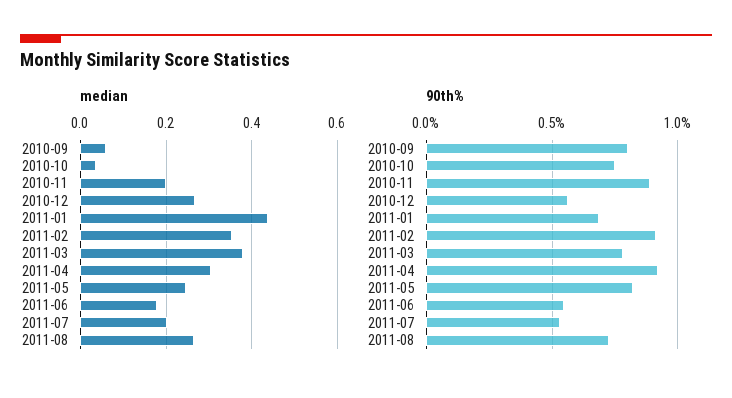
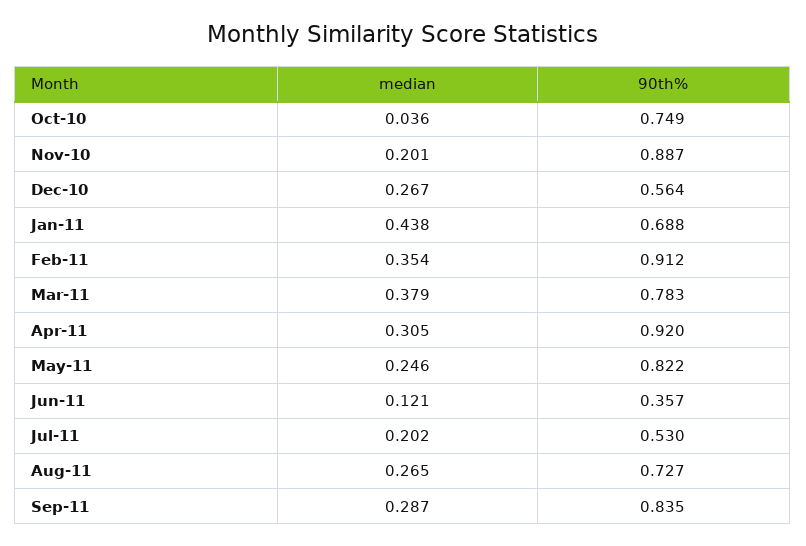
median, 2010-09: 0.06 -> none
median, 2011-06: 0.18 -> 0.121
90th%, 2010-09: 0.8 -> none
90th%, 2011-06: 0.55 -> 0.357
median, Sep-11: none -> 0.287
90th%, Sep-11: none -> 0.835

